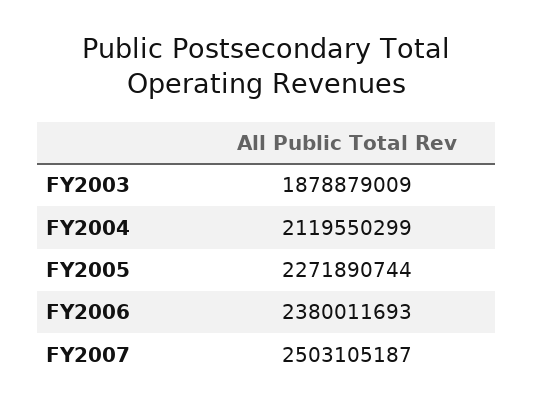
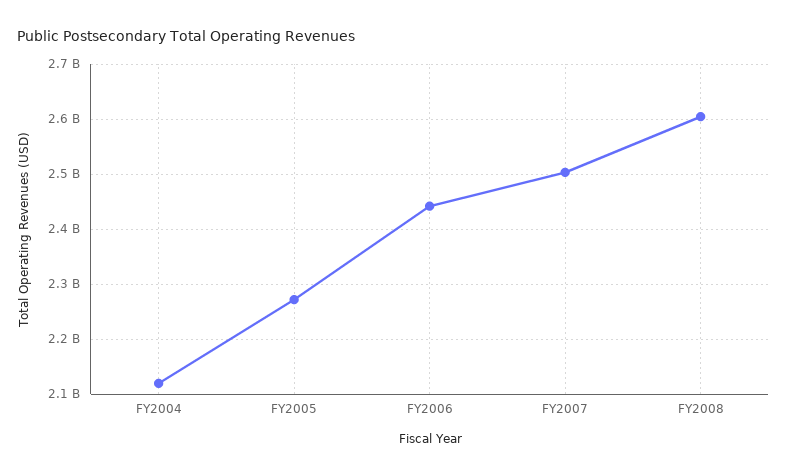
FY2003: 1878879009 -> none
FY2006: 2380011693 -> 2440000000
FY2008: none -> 2600000000

